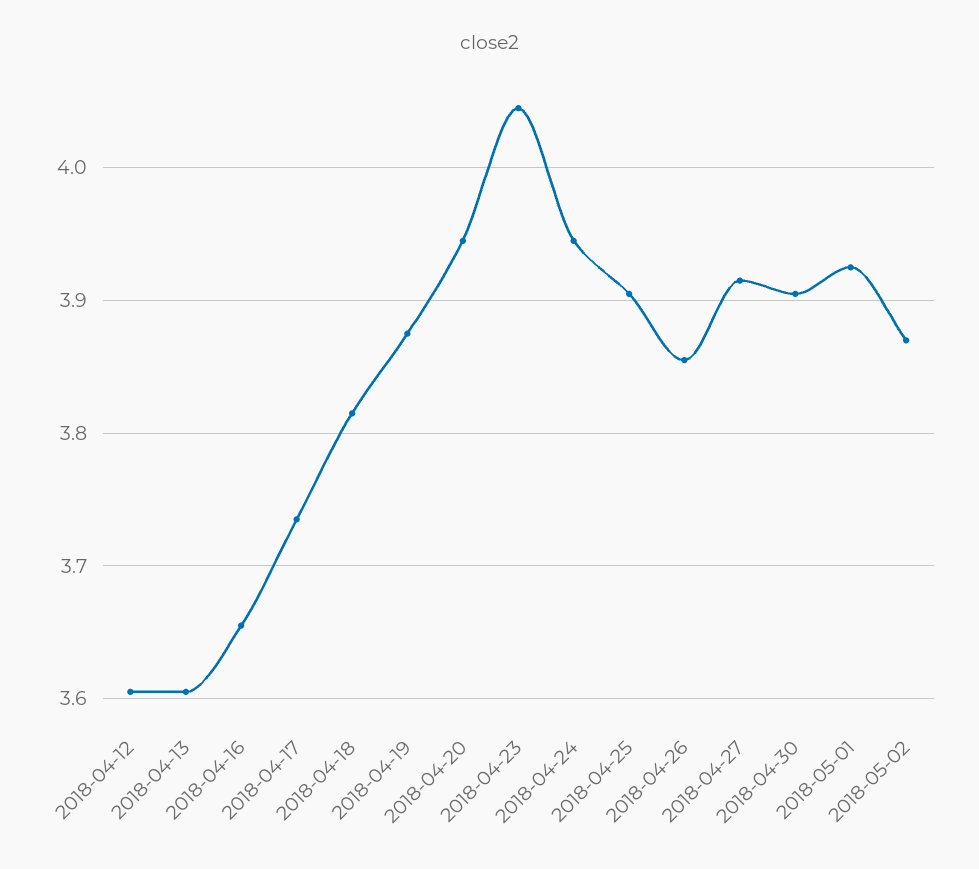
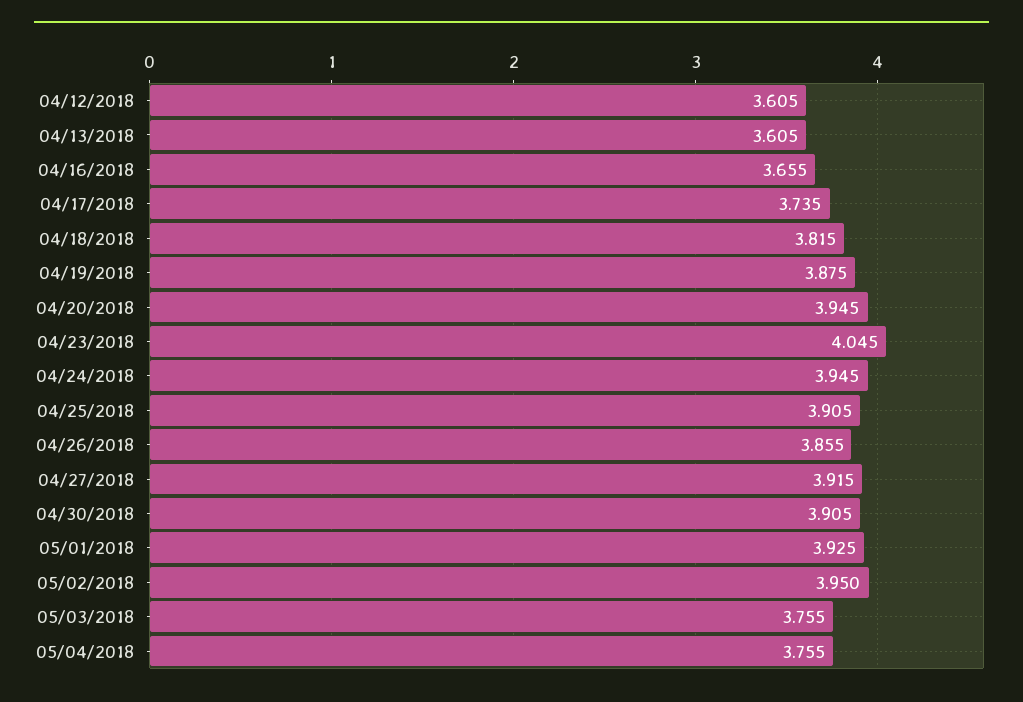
2018-05-02: 3.87 -> 3.95
05/03/2018: none -> 3.755
05/04/2018: none -> 3.755

